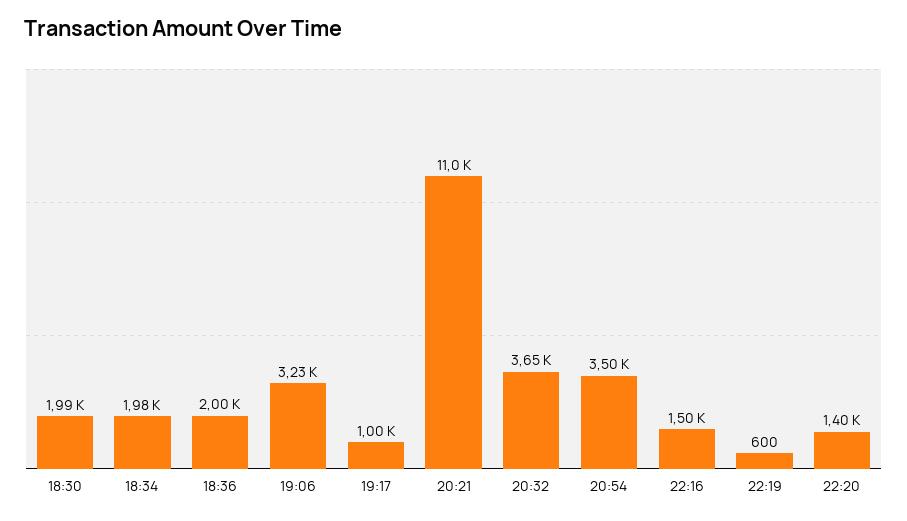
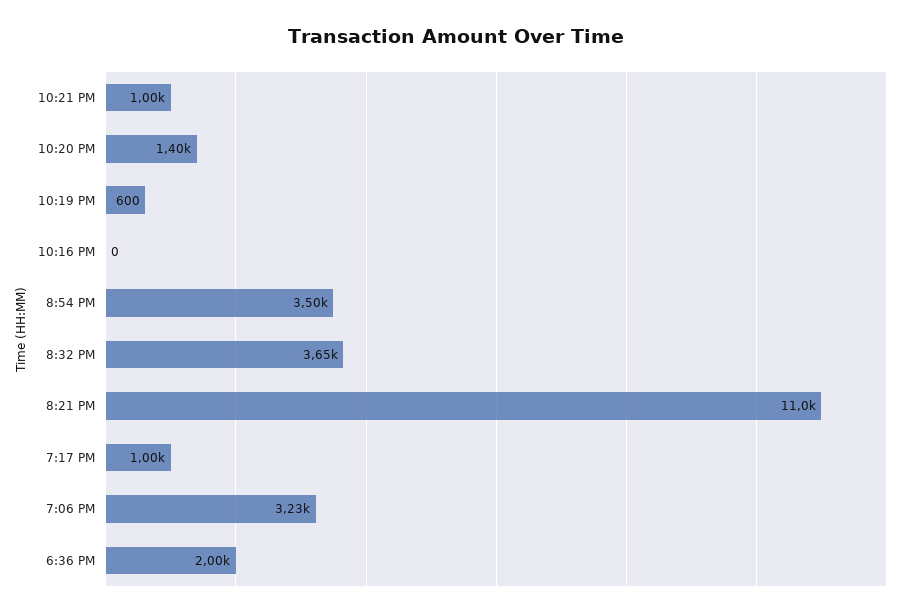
18:30: 1990 -> none
18:34: 1980 -> none
22:16: 1500 -> 0
10:21 PM: none -> 1000

